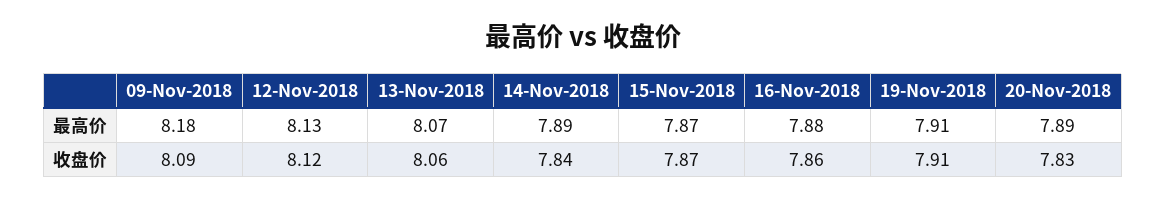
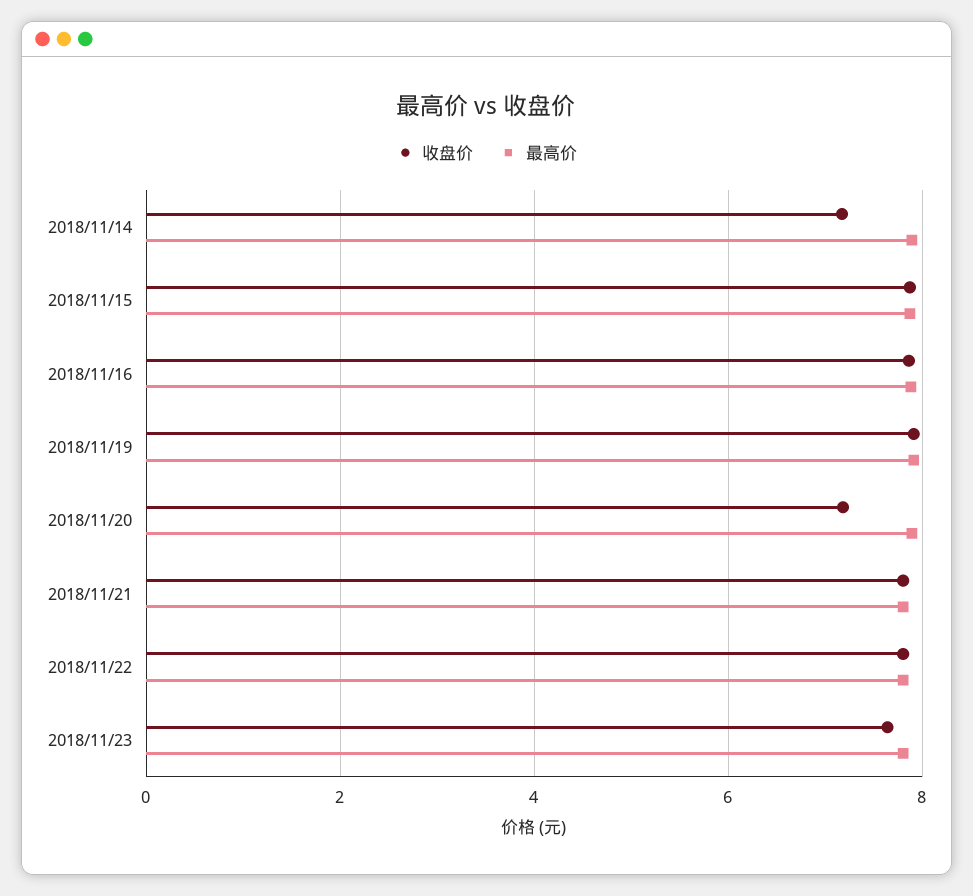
最高价, 09-Nov-2018: 8.18 -> none
最高价, 12-Nov-2018: 8.13 -> none
最高价, 13-Nov-2018: 8.07 -> none
收盘价, 09-Nov-2018: 8.09 -> none
收盘价, 12-Nov-2018: 8.12 -> none
收盘价, 13-Nov-2018: 8.06 -> none
收盘价, 14-Nov-2018: 7.84 -> 7.2
收盘价, 20-Nov-2018: 7.83 -> 7.2
收盘价, 2018/11/21: none -> 7.8
最高价, 2018/11/21: none -> 7.8
收盘价, 2018/11/22: none -> 7.8
最高价, 2018/11/22: none -> 7.8
收盘价, 2018/11/23: none -> 7.6
最高价, 2018/11/23: none -> 7.8

